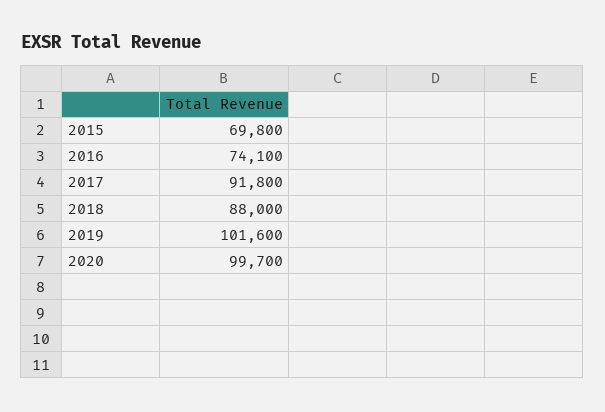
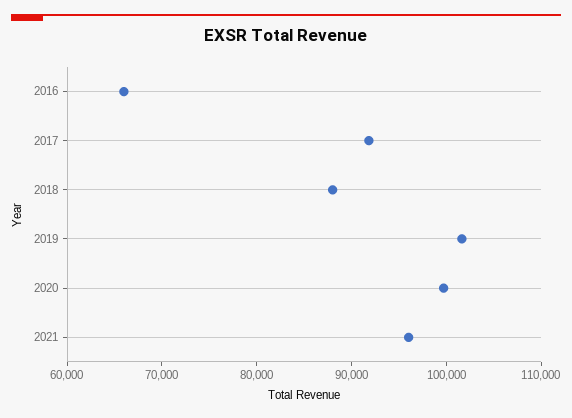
2015: 69800 -> none
2016: 74100 -> 66000
2021: none -> 96000

